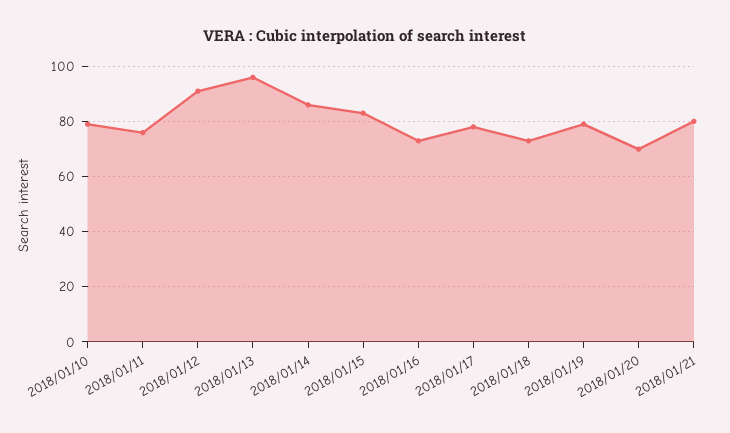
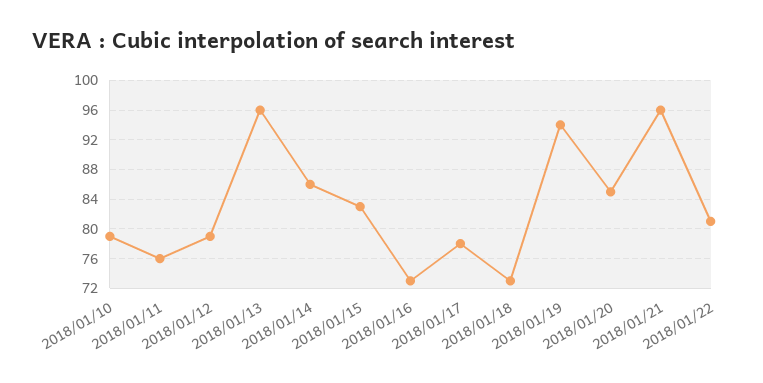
2018/01/12: 90 -> 79
2018/01/19: 80 -> 94
2018/01/20: 70 -> 85
2018/01/21: 80 -> 96
2018/01/22: none -> 81

